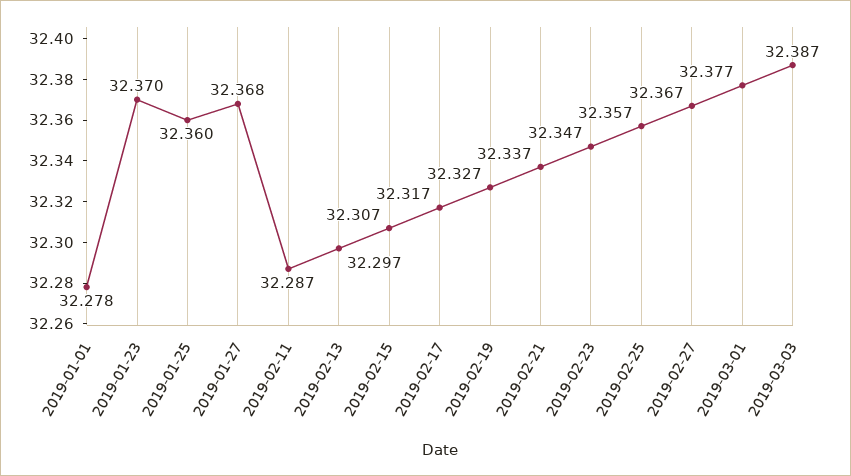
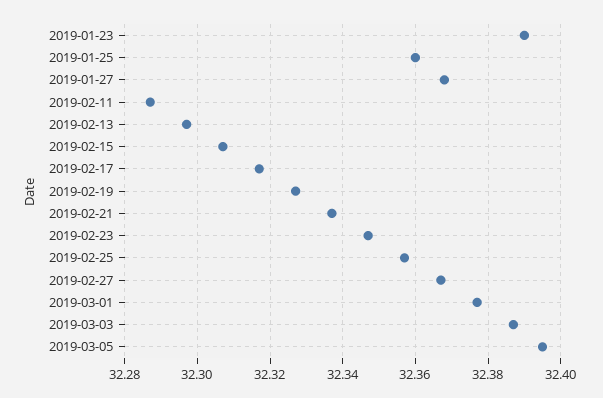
2019-01-01: 32.278 -> none
2019-01-23: 32.37 -> 32.39
2019-03-05: none -> 32.395

